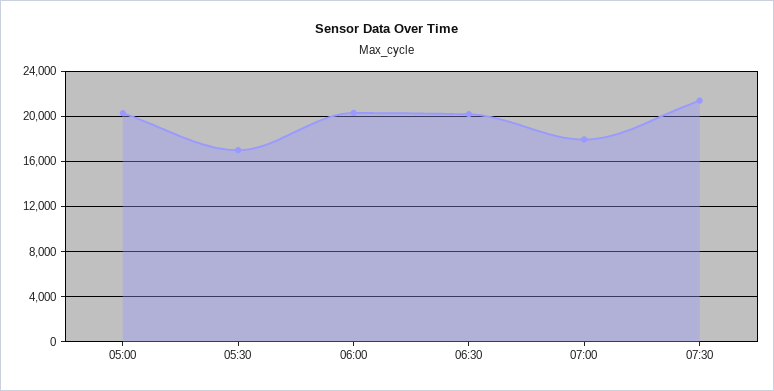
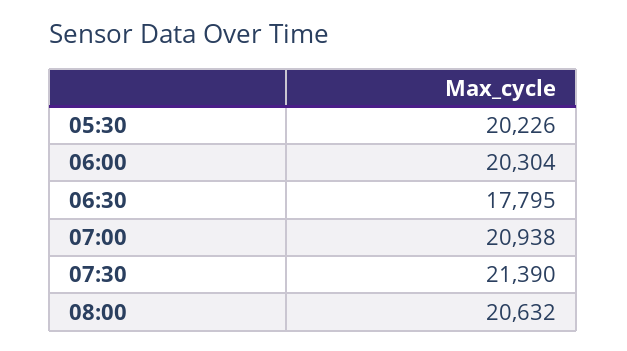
05:00: 20000 -> none
05:30: 17000 -> 20226
06:30: 20000 -> 17795
07:00: 18000 -> 20938
08:00: none -> 20632

